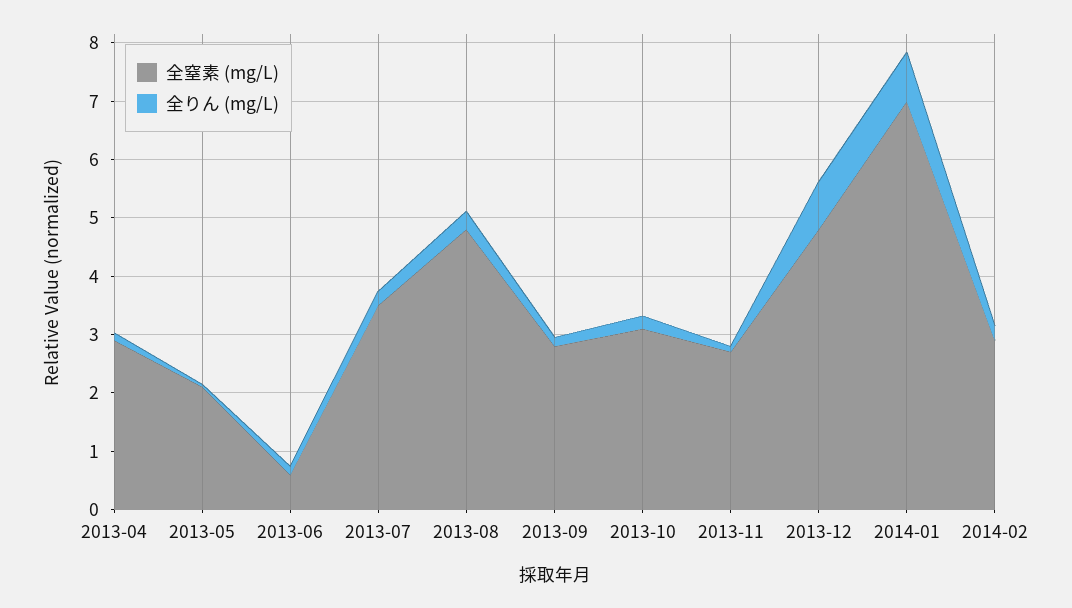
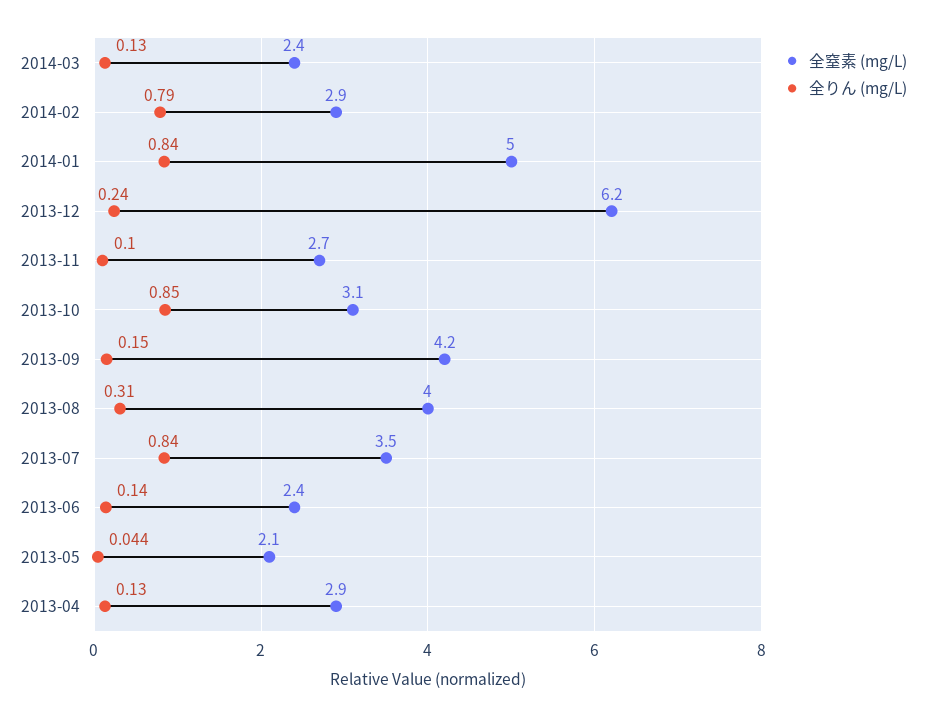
全窒素 (mg/L), 2013-06: 0.6 -> 2.4
全りん (mg/L), 2013-07: 0.2 -> 0.84
全窒素 (mg/L), 2013-08: 4.8 -> 4
全窒素 (mg/L), 2013-09: 2.8 -> 4.2
全りん (mg/L), 2013-10: 0.2 -> 0.85
全窒素 (mg/L), 2013-12: 4.8 -> 6.2
全りん (mg/L), 2013-12: 0.8 -> 0.24
全窒素 (mg/L), 2014-01: 7 -> 5
全りん (mg/L), 2014-02: 0.2 -> 0.79
全窒素 (mg/L), 2014-03: none -> 2.4
全りん (mg/L), 2014-03: none -> 0.13

